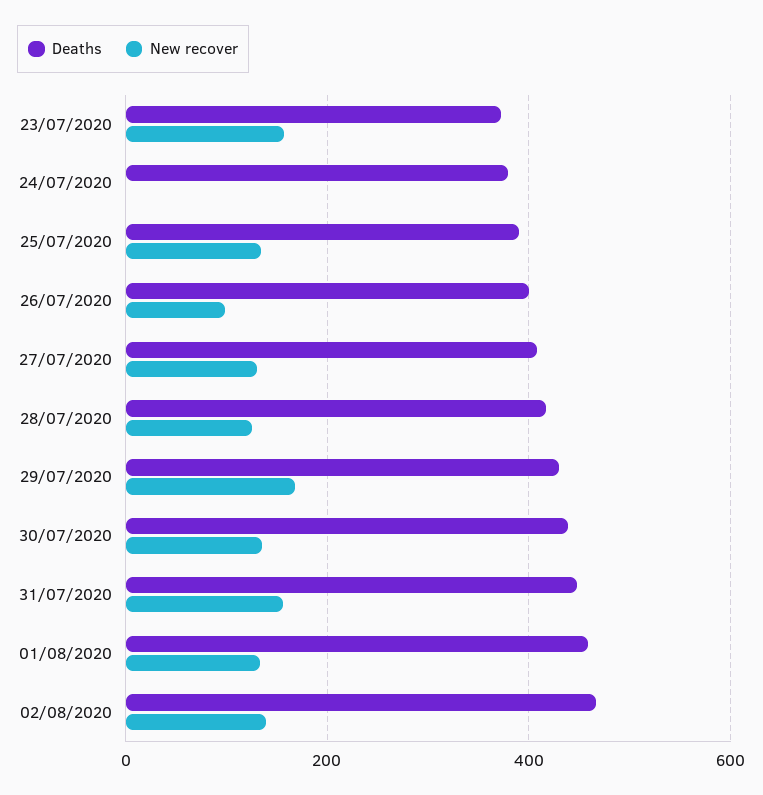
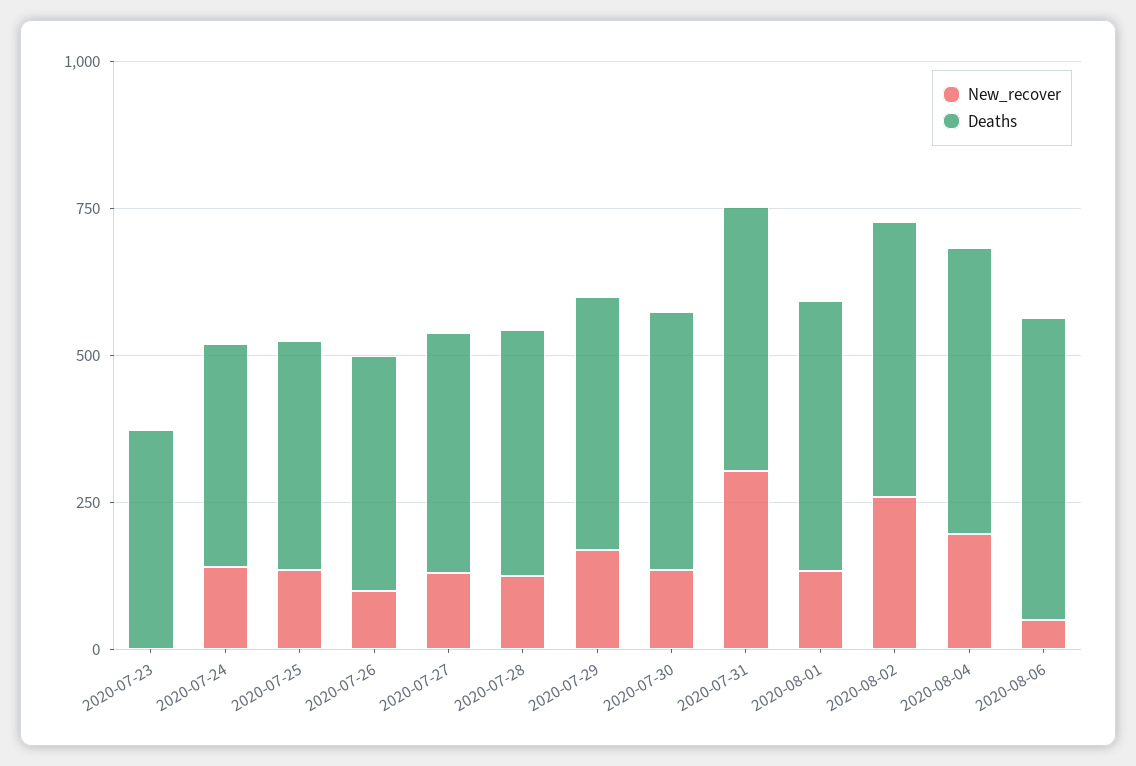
New recover, 23/07/2020: 160 -> 0
New recover, 24/07/2020: 0 -> 150
New recover, 31/07/2020: 160 -> 300
New recover, 02/08/2020: 140 -> 250
New recover, 2020-08-04: none -> 200
Deaths, 2020-08-04: none -> 500
New recover, 2020-08-06: none -> 50
Deaths, 2020-08-06: none -> 500

